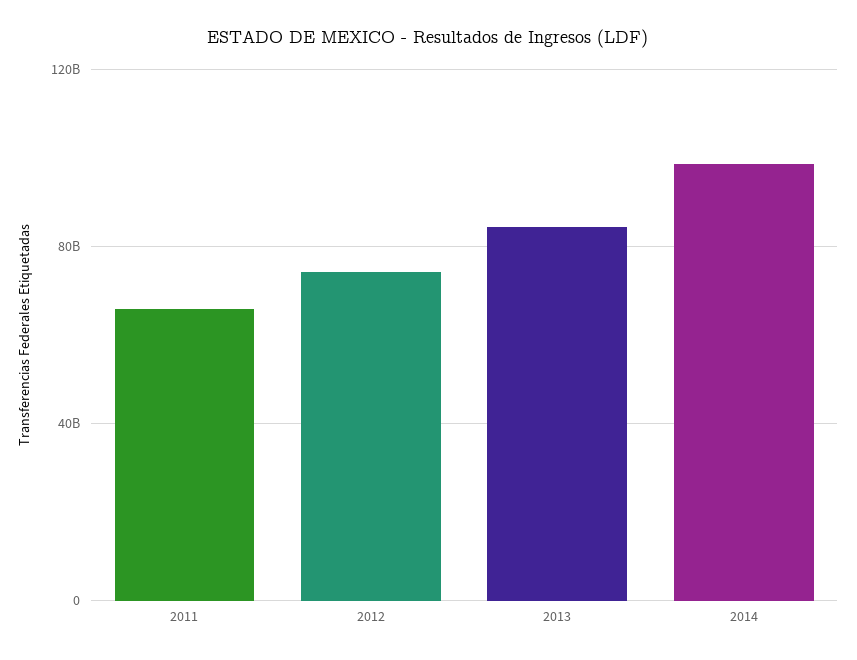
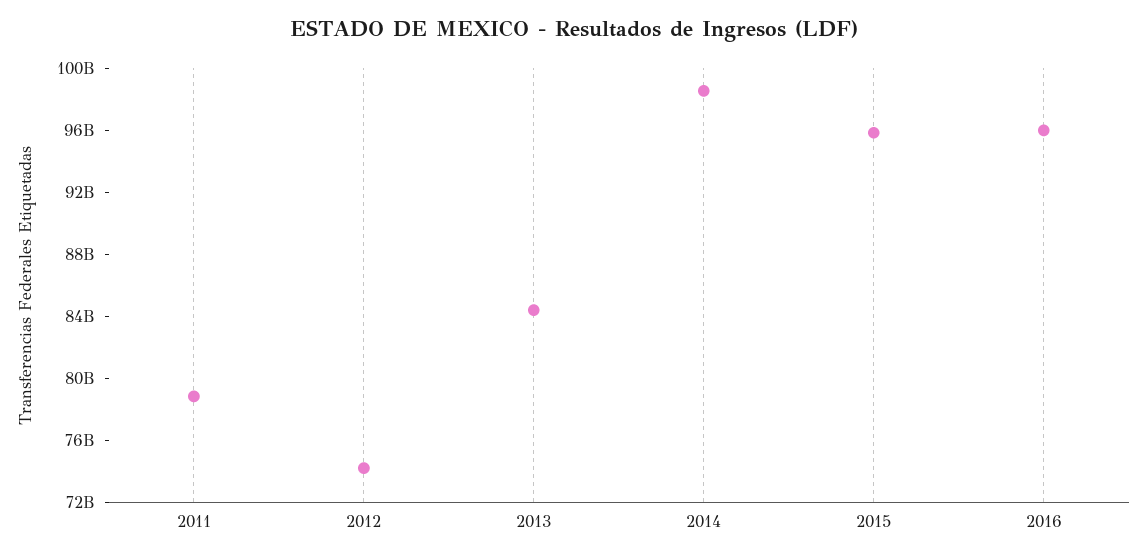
2011: 65000000000 -> 79000000000
2015: none -> 96000000000
2016: none -> 96000000000

